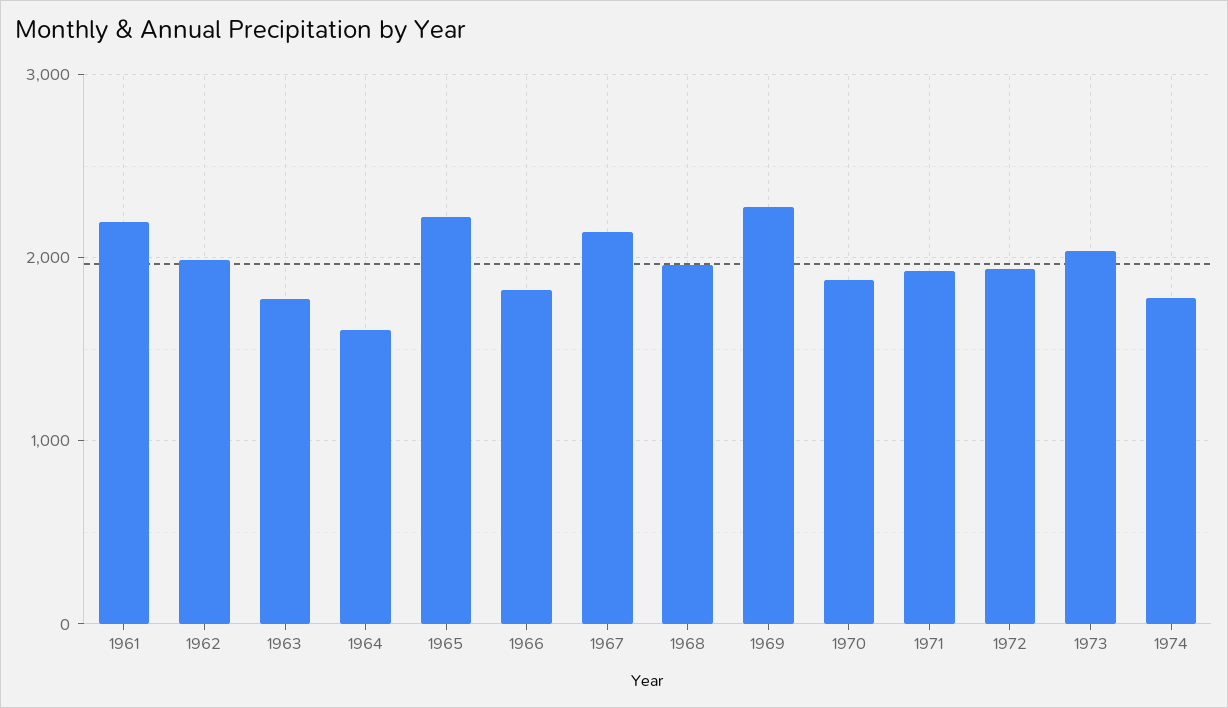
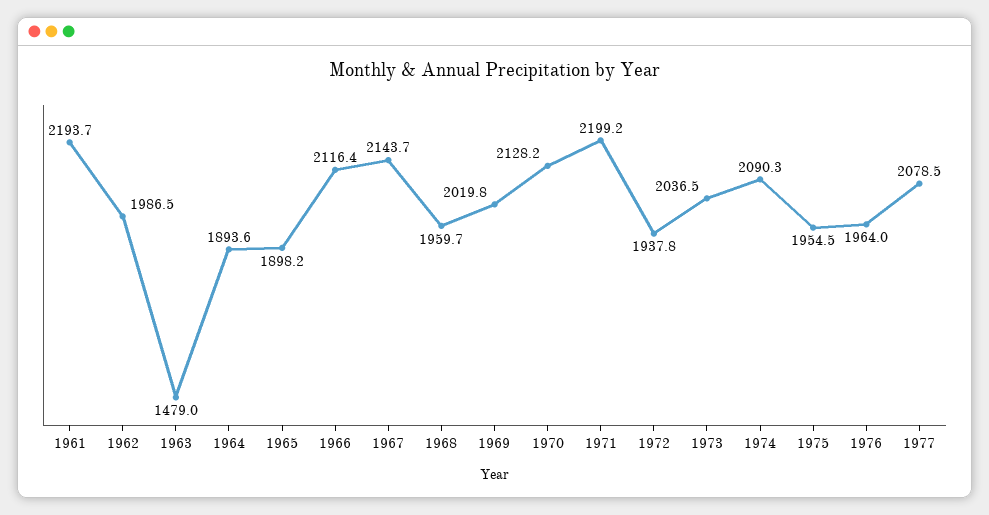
1963: 1800 -> 1479
1964: 1600 -> 1893.6
1965: 2200 -> 1898.2
1966: 1800 -> 2116.4
1969: 2300 -> 2019.8
1970: 1900 -> 2128.2
1971: 1900 -> 2199.2
1974: 1800 -> 2090.3
1975: none -> 1954.5
1976: none -> 1964
1977: none -> 2078.5

